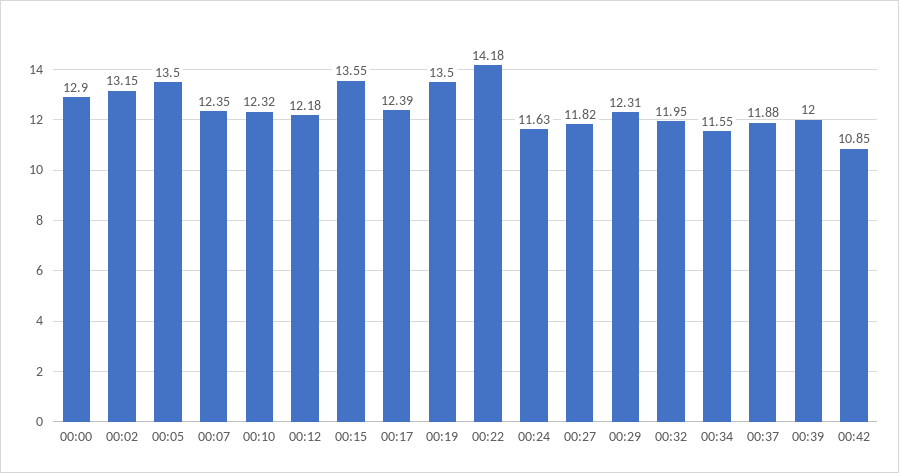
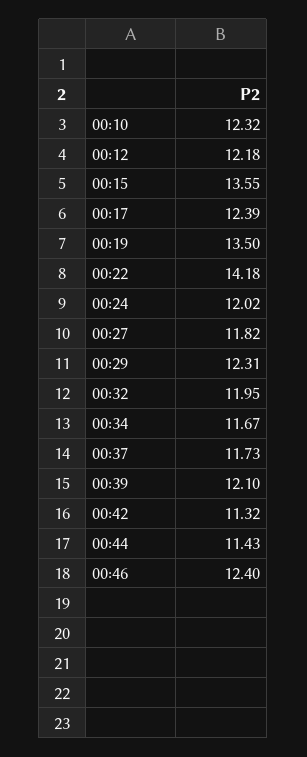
00:00: 12.9 -> none
00:02: 13.15 -> none
00:05: 13.5 -> none
00:07: 12.35 -> none
00:24: 11.63 -> 12.02
00:34: 11.55 -> 11.67
00:37: 11.88 -> 11.73
00:39: 12 -> 12.1
00:42: 10.85 -> 11.32
00:44: none -> 11.43
00:46: none -> 12.4

